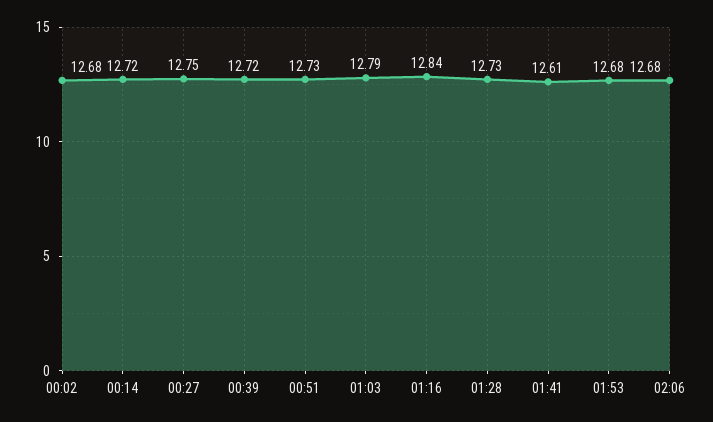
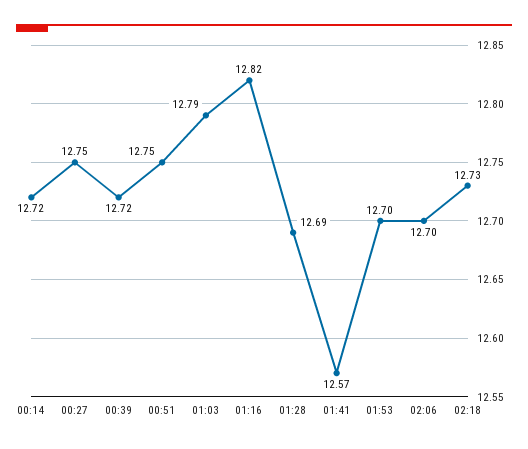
00:02: 12.68 -> none
00:51: 12.73 -> 12.75
01:16: 12.84 -> 12.82
01:28: 12.73 -> 12.69
01:41: 12.61 -> 12.57
01:53: 12.68 -> 12.7
02:06: 12.68 -> 12.7
02:18: none -> 12.73

